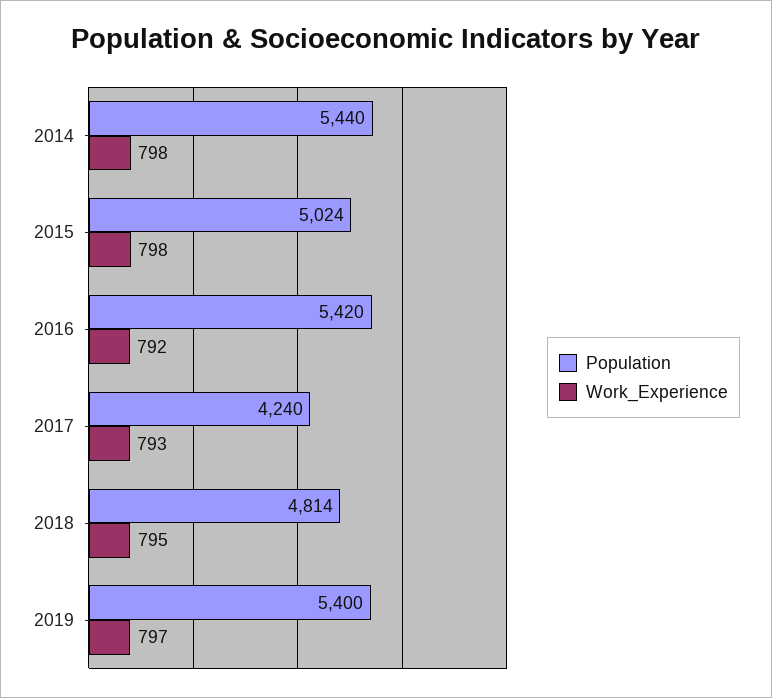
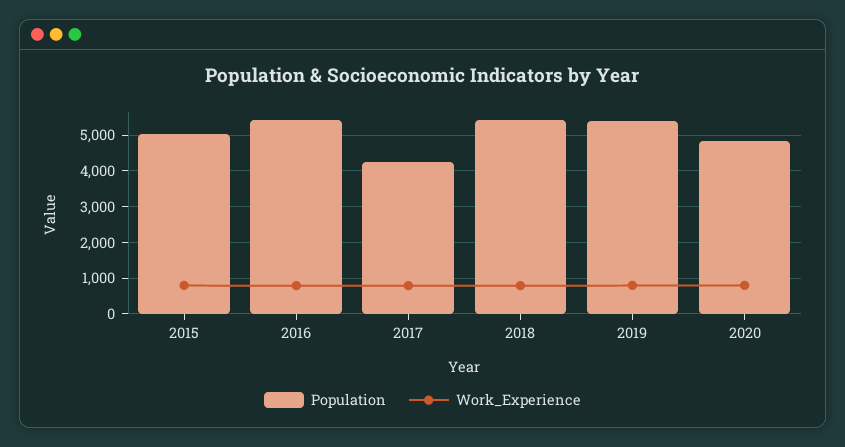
Population, 2014: 5440 -> none
Work_Experience, 2014: 798 -> none
Population, 2018: 4814 -> 5400
Population, 2020: none -> 4800
Work_Experience, 2020: none -> 800

